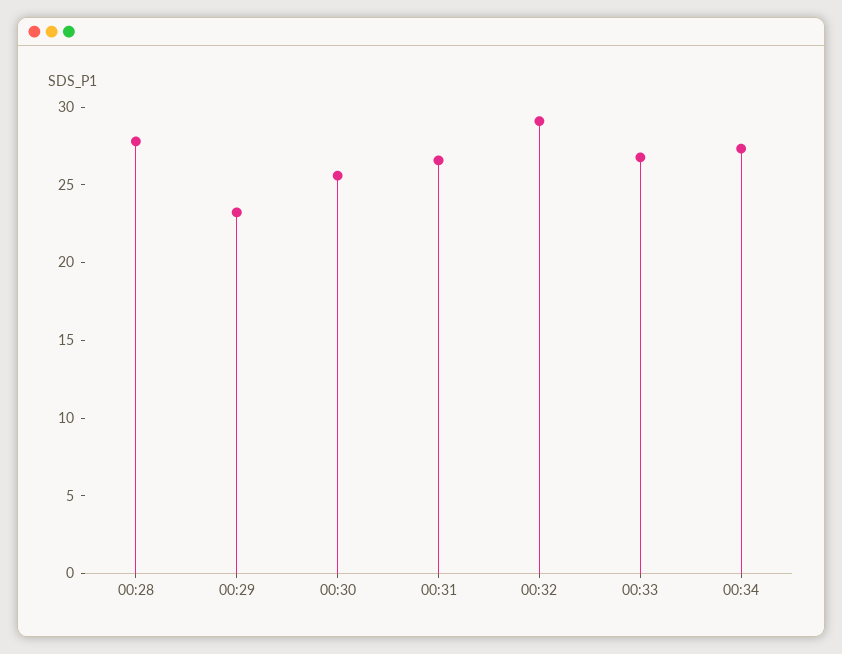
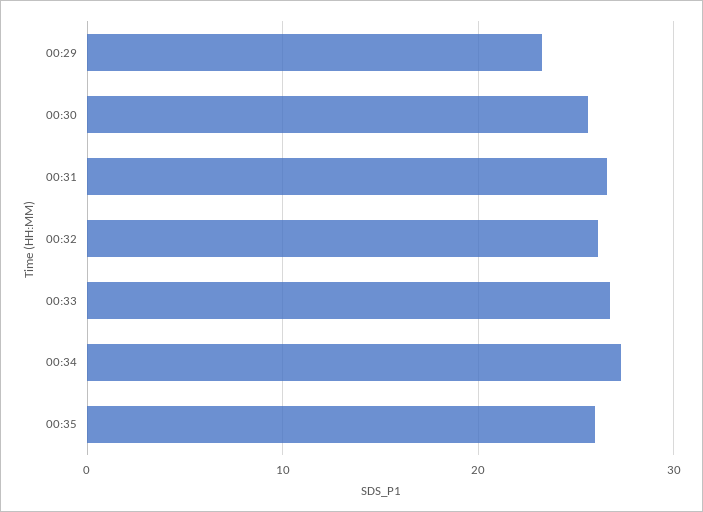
00:28: 28 -> none
00:32: 29 -> 26
00:35: none -> 26

